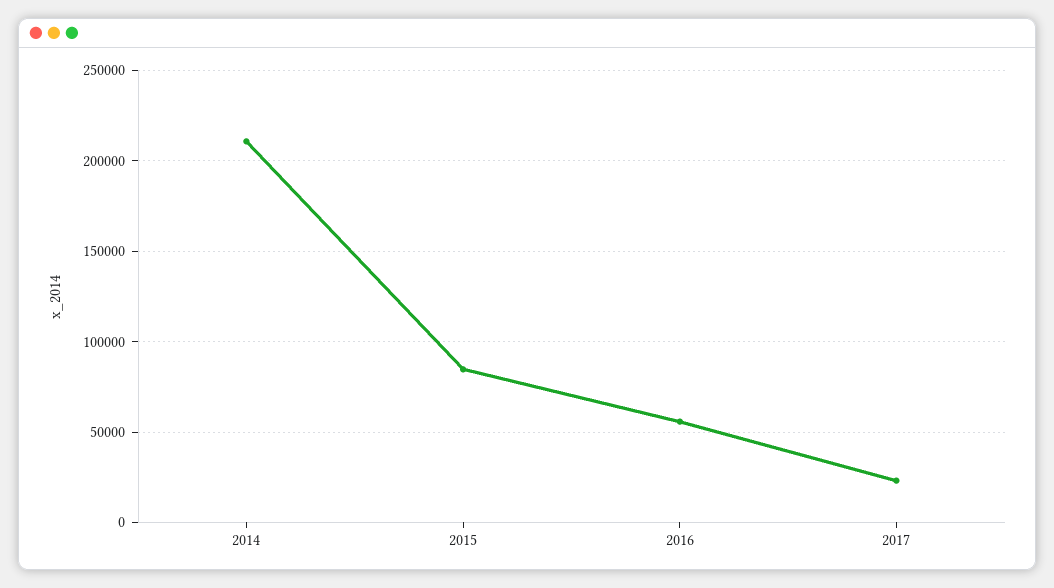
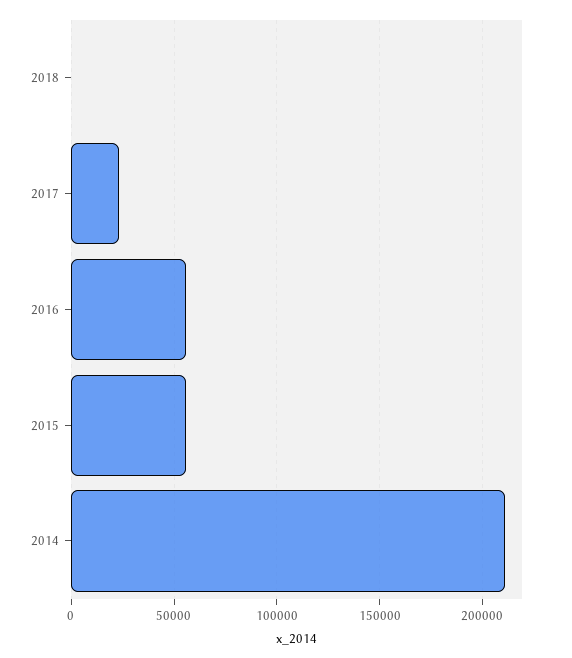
2015: 85000 -> 55000
2018: none -> 0

